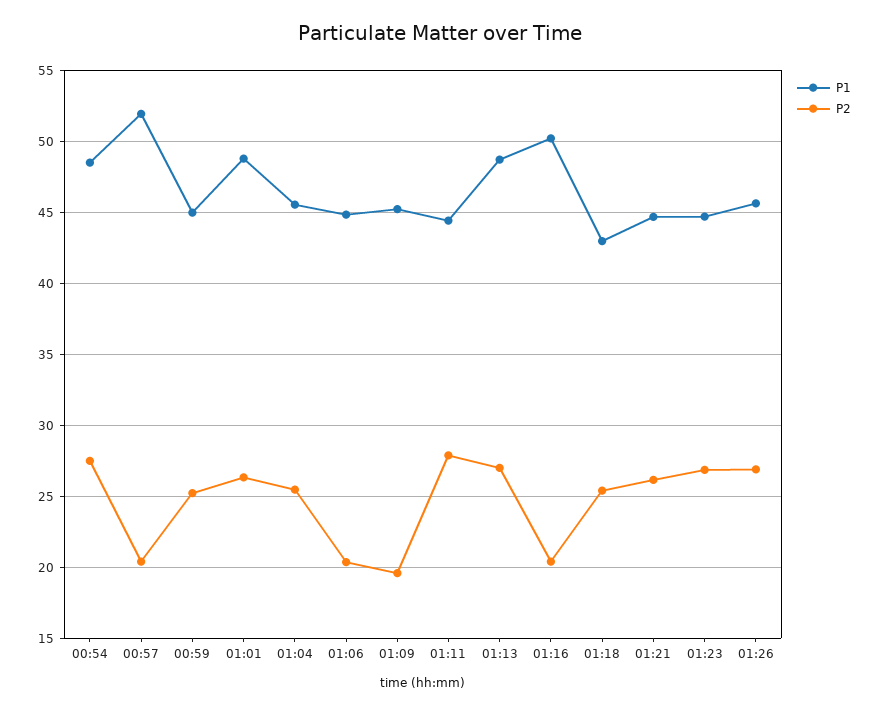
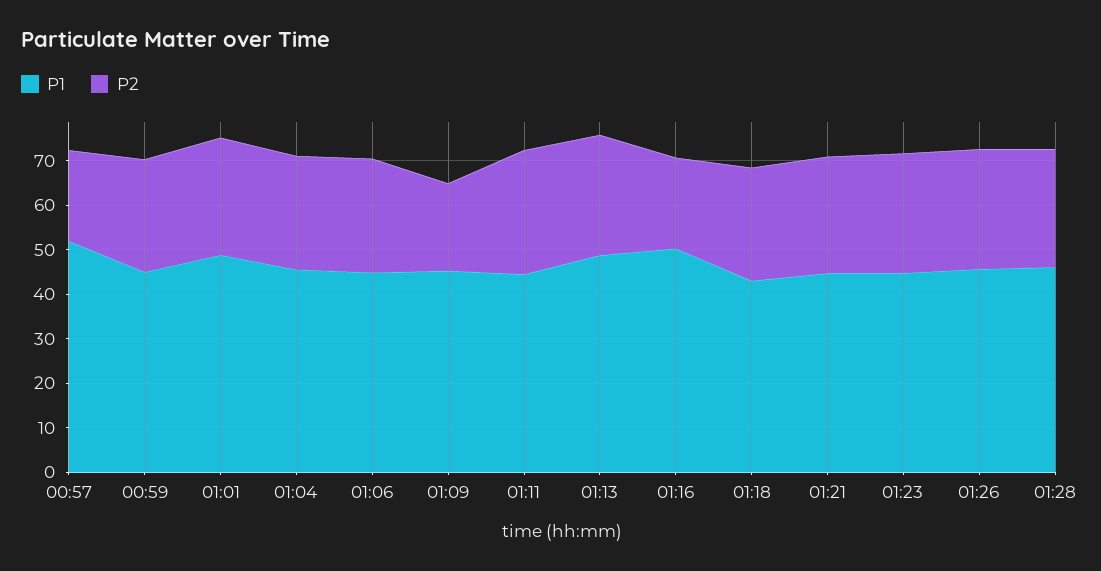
P1, 00:54: 48.5 -> none
P2, 00:54: 27.5 -> none
P2, 01:06: 20.5 -> 26
P1, 01:28: none -> 46
P2, 01:28: none -> 26

